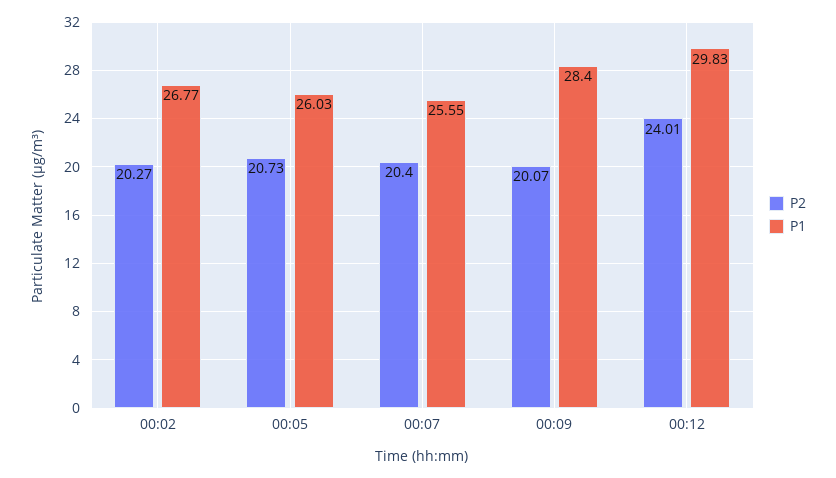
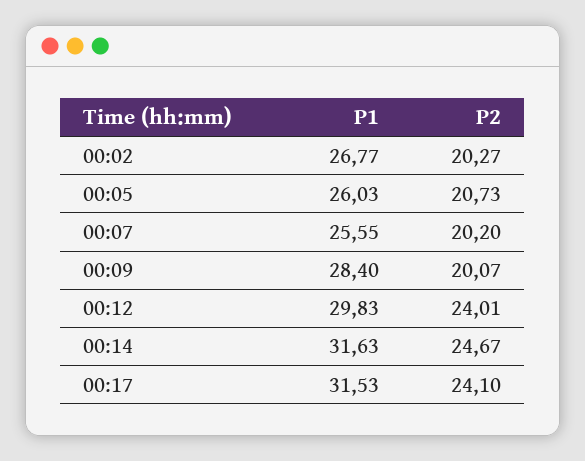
P2, 00:07: 20.4 -> 20.2
P1, 00:14: none -> 31.63
P2, 00:14: none -> 24.67
P1, 00:17: none -> 31.53
P2, 00:17: none -> 24.1

